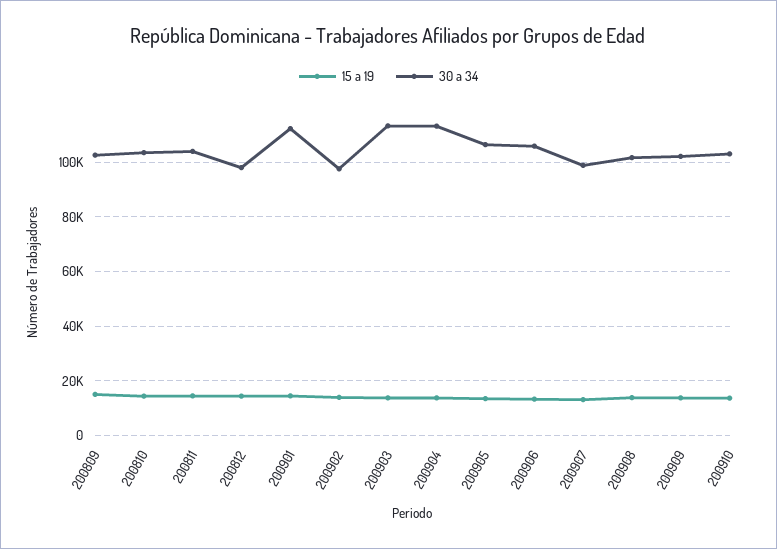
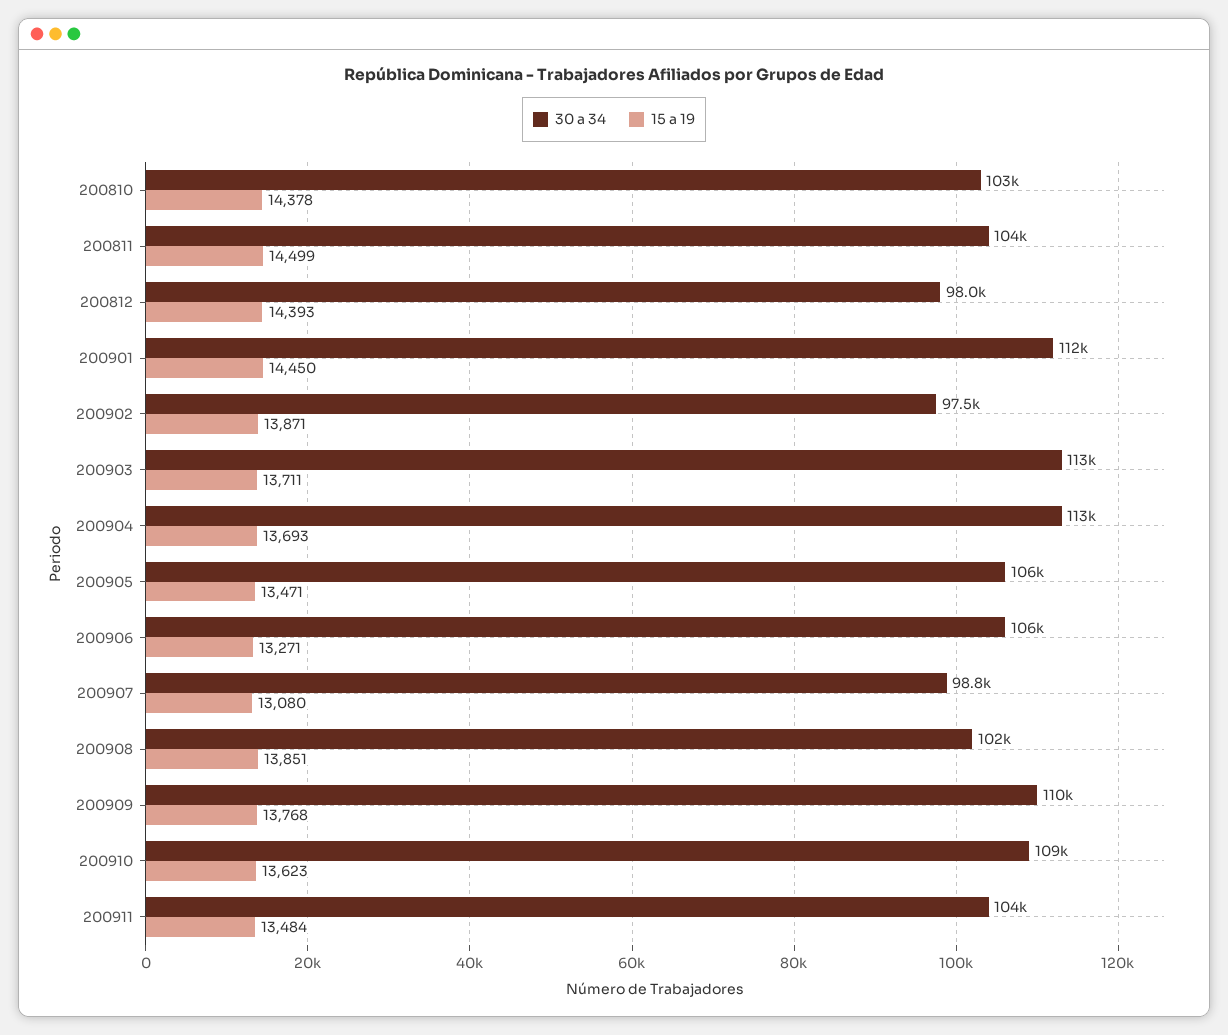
15 a 19, 200809: 15000 -> none
30 a 34, 200809: 102500 -> none
30 a 34, 200909: 102500 -> 110000
30 a 34, 200910: 102500 -> 109000
30 a 34, 200911: none -> 104000
15 a 19, 200911: none -> 13484

